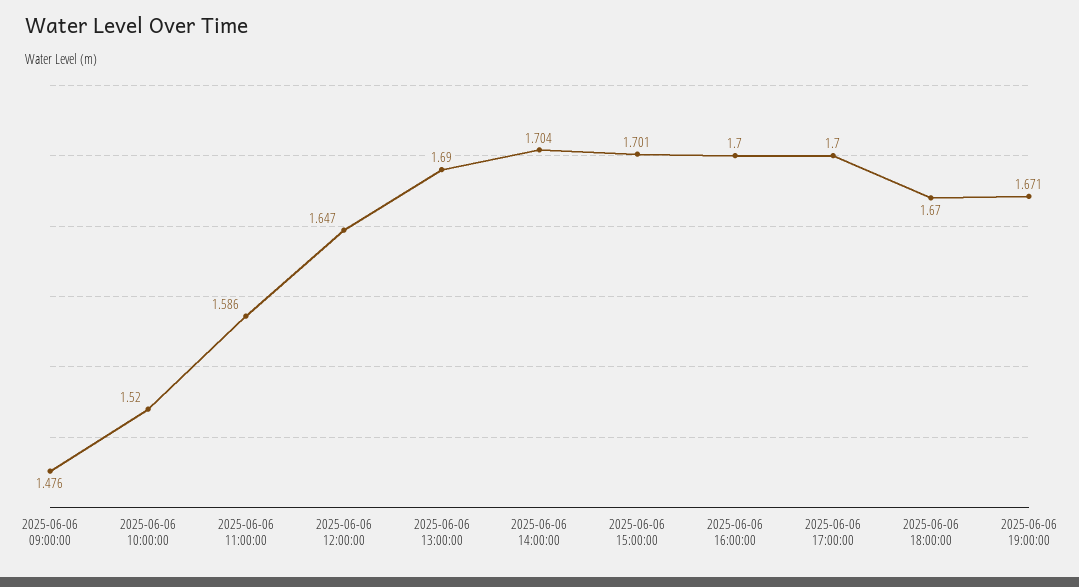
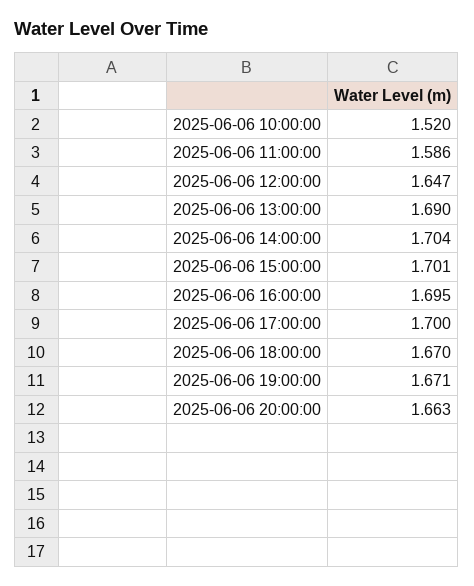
2025-06-06 09:00:00: 1.476 -> none
2025-06-06 16:00:00: 1.7 -> 1.695
2025-06-06 20:00:00: none -> 1.663

